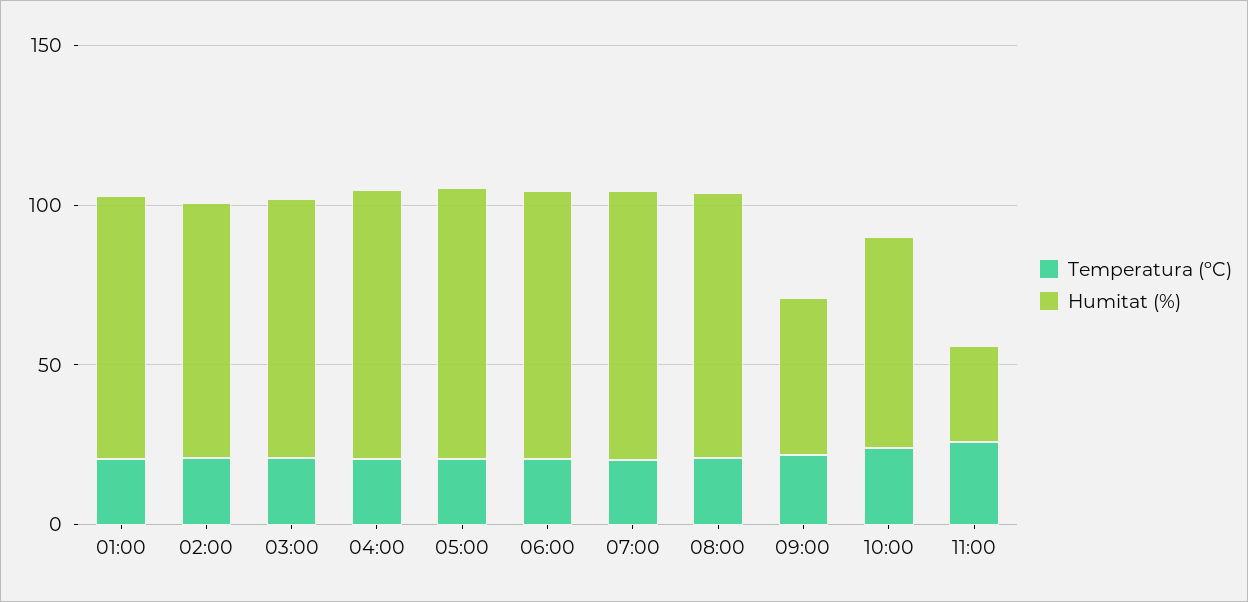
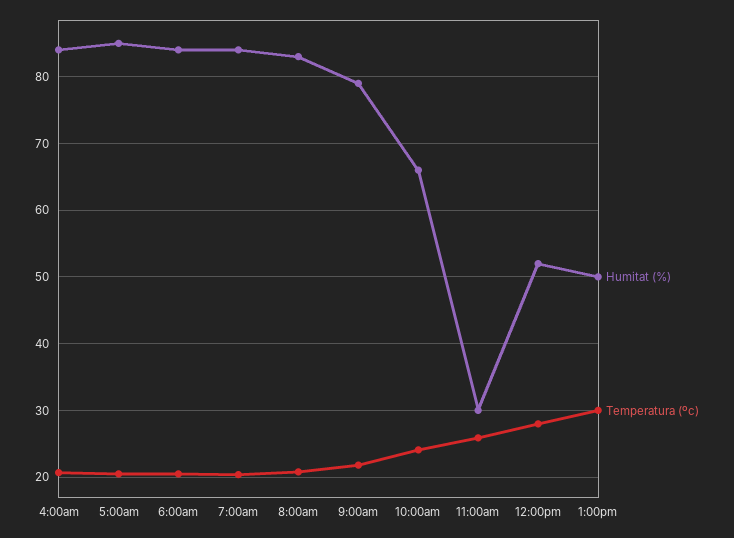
Temperatura (ºC), 01:00: 20 -> none
Humitat (%), 01:00: 80 -> none
Temperatura (ºC), 02:00: 20 -> none
Humitat (%), 02:00: 80 -> none
Temperatura (ºC), 03:00: 20 -> none
Humitat (%), 03:00: 80 -> none
Humitat (%), 09:00: 50 -> 79
Humitat (%), 12:00pm: none -> 52
Temperatura (ºC), 12:00pm: none -> 28
Humitat (%), 1:00pm: none -> 50
Temperatura (ºC), 1:00pm: none -> 30

